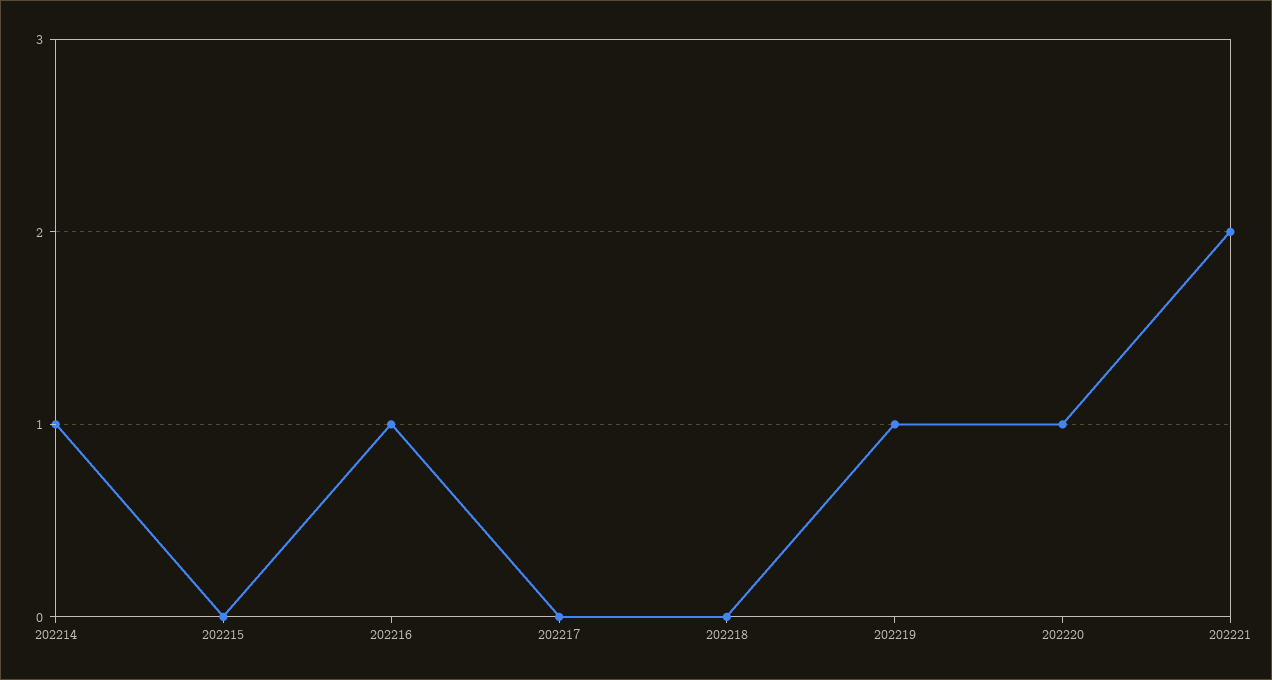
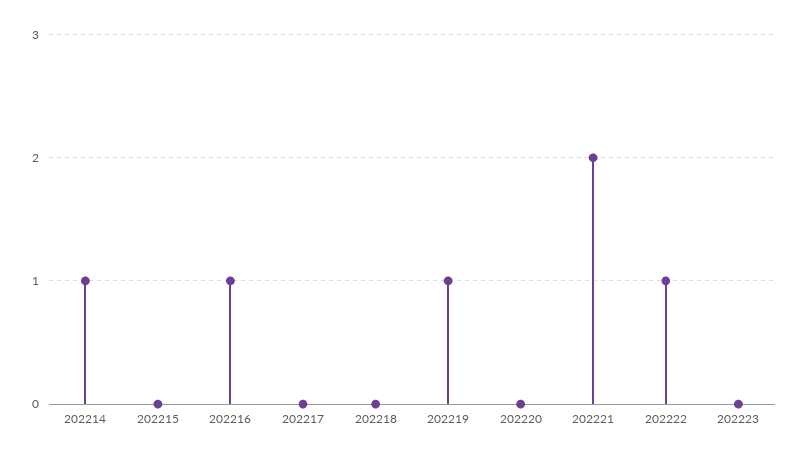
202220: 1 -> 0
202222: none -> 1
202223: none -> 0

